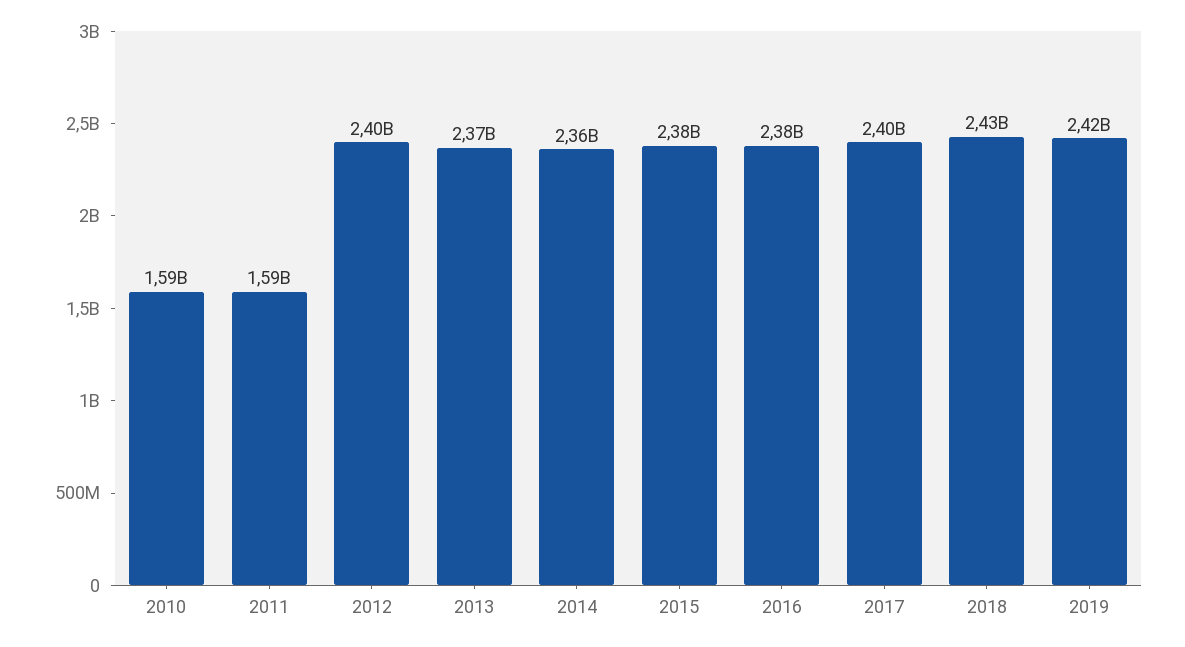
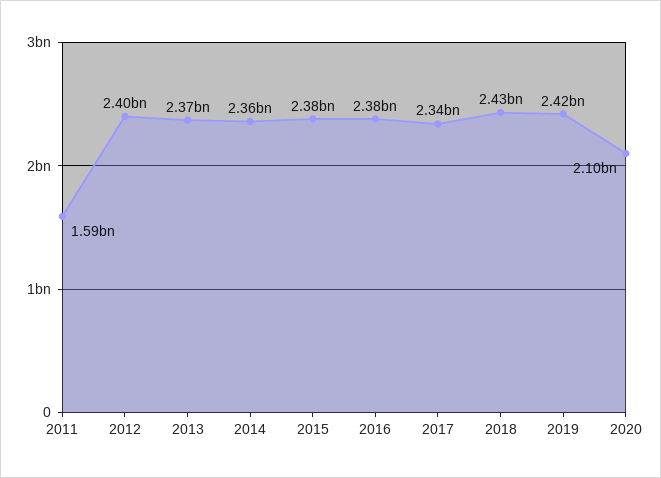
2010: 1590000000 -> none
2017: 2400000000 -> 2340000000
2020: none -> 2100000000

